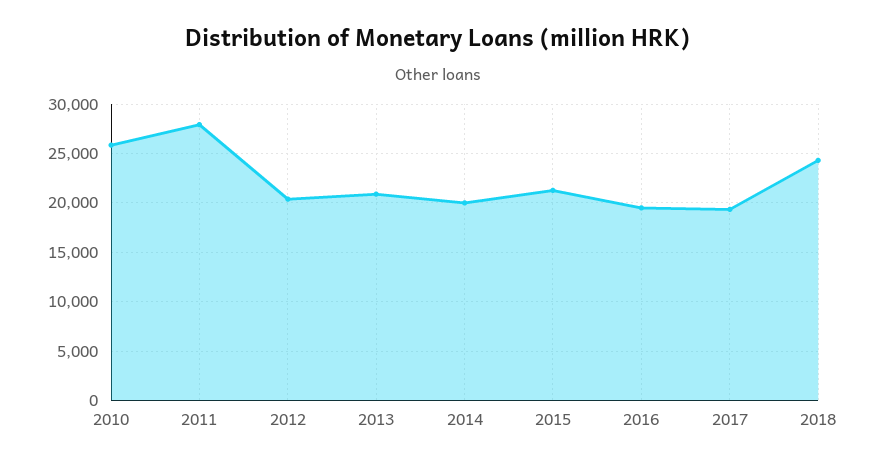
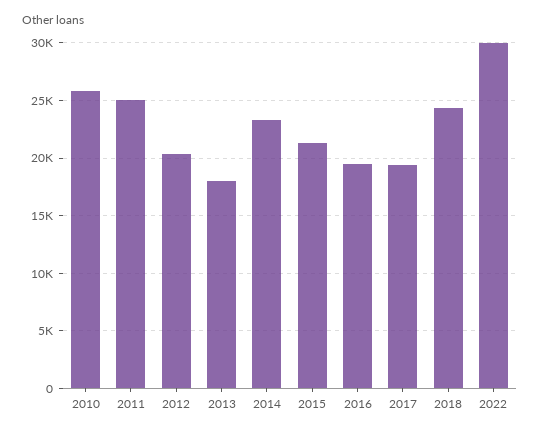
2011: 28000 -> 25000
2013: 21000 -> 18000
2014: 20000 -> 23000
2022: none -> 30000

